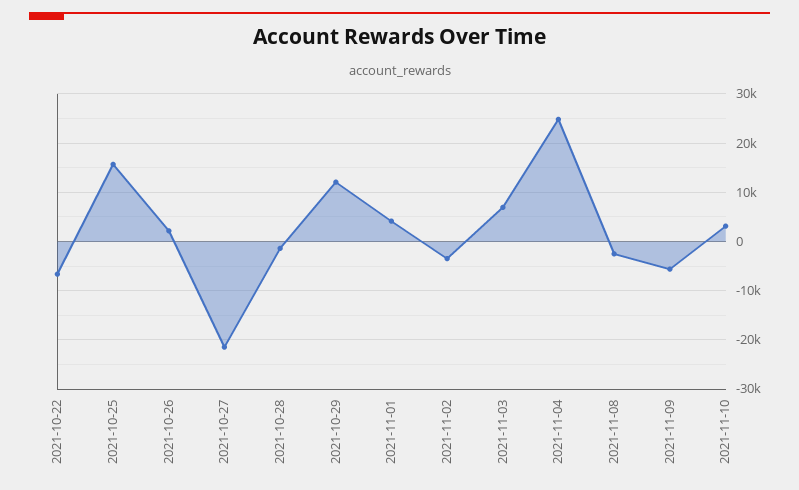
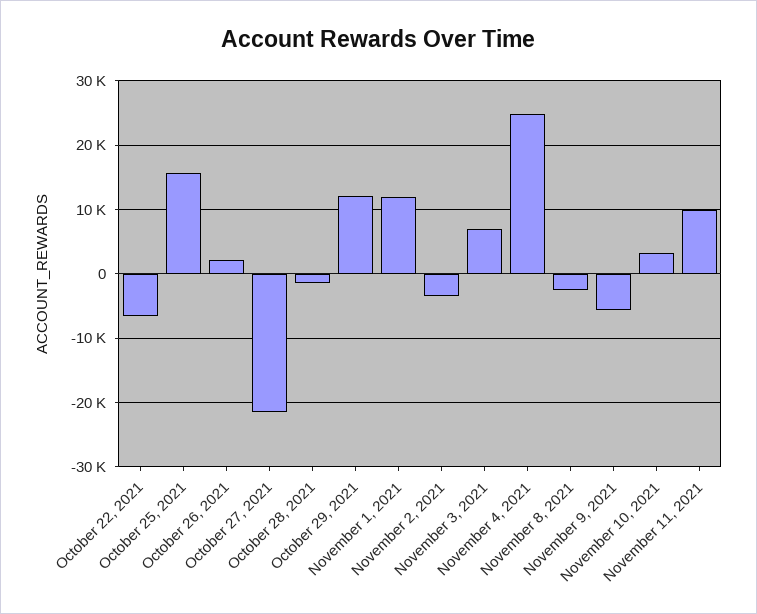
2021-11-01: 4000 -> 12000
November 11, 2021: none -> 10000

